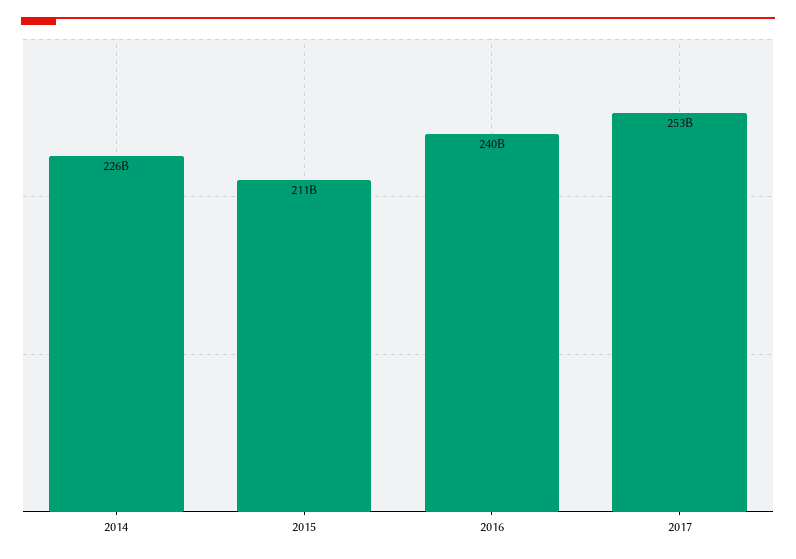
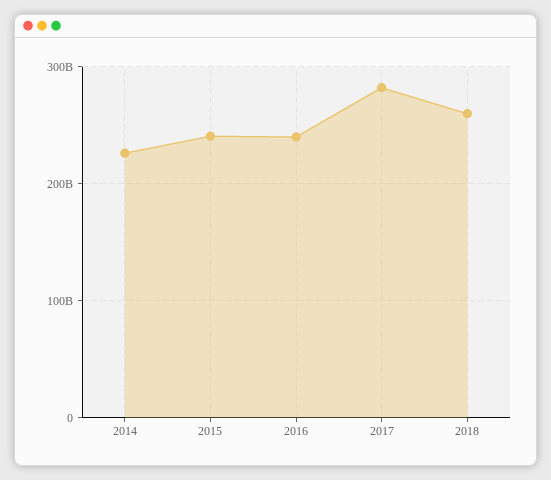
2015: 211000000000 -> 240000000000
2017: 253000000000 -> 280000000000
2018: none -> 260000000000

